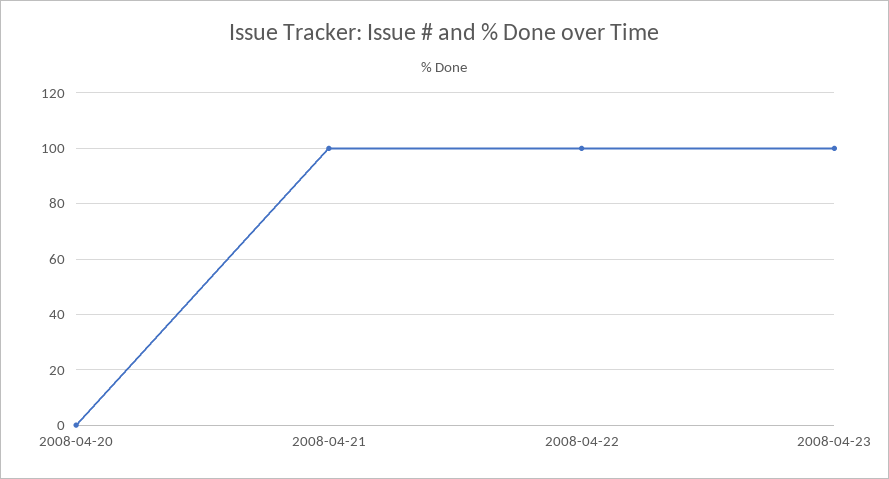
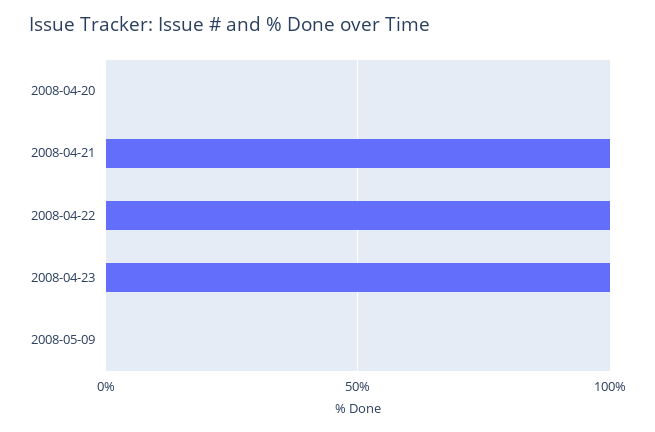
2008-05-09: none -> 0

